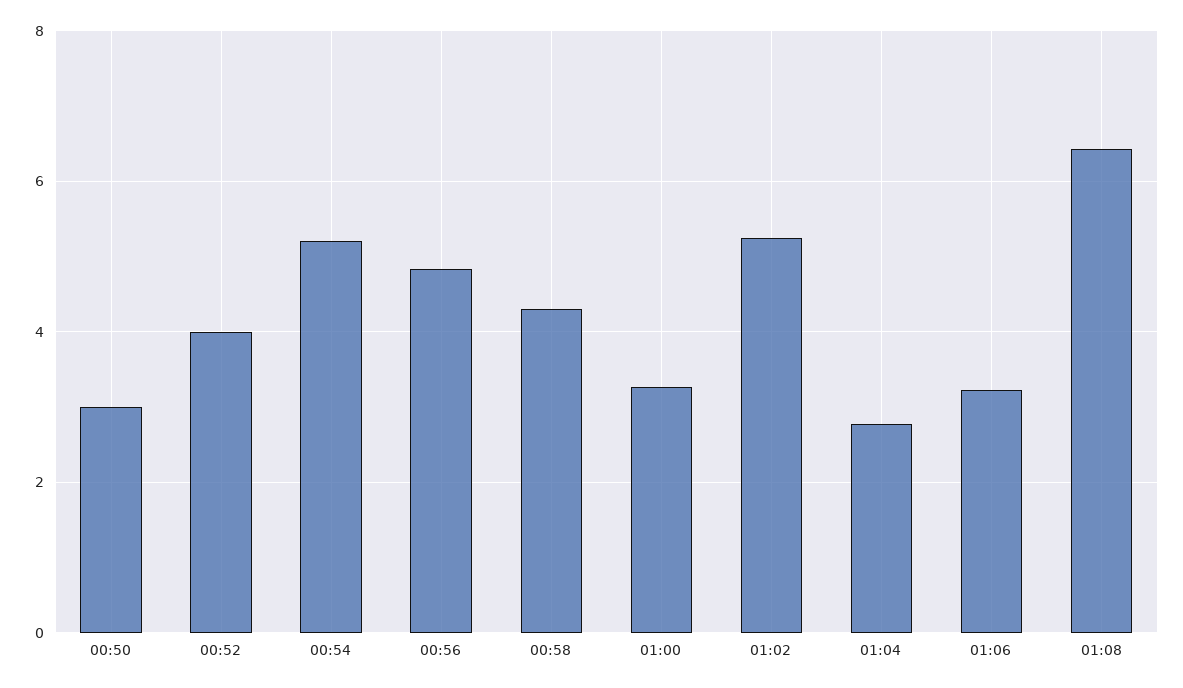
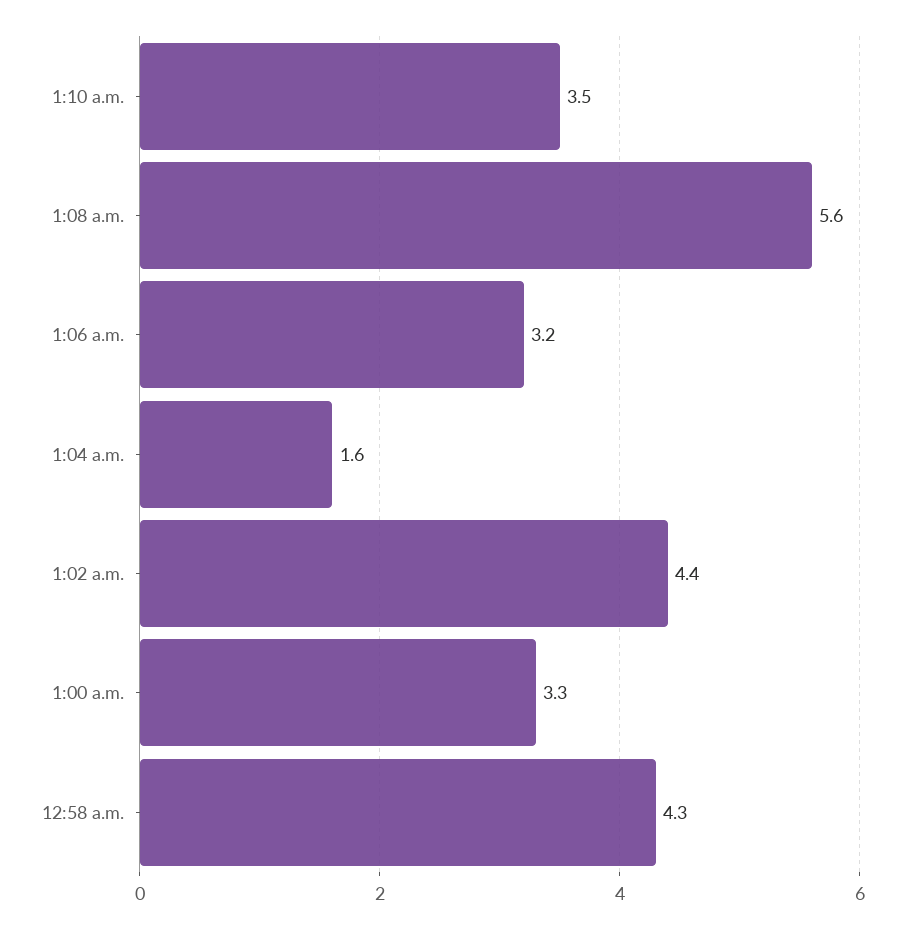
00:50: 3 -> none
00:52: 4 -> none
00:54: 5.2 -> none
00:56: 4.8 -> none
01:02: 5.2 -> 4.4
01:04: 2.8 -> 1.6
01:08: 6.4 -> 5.6
1:10 a.m.: none -> 3.5

